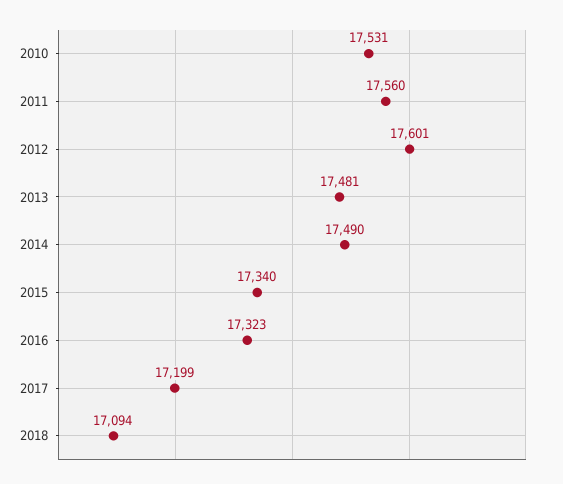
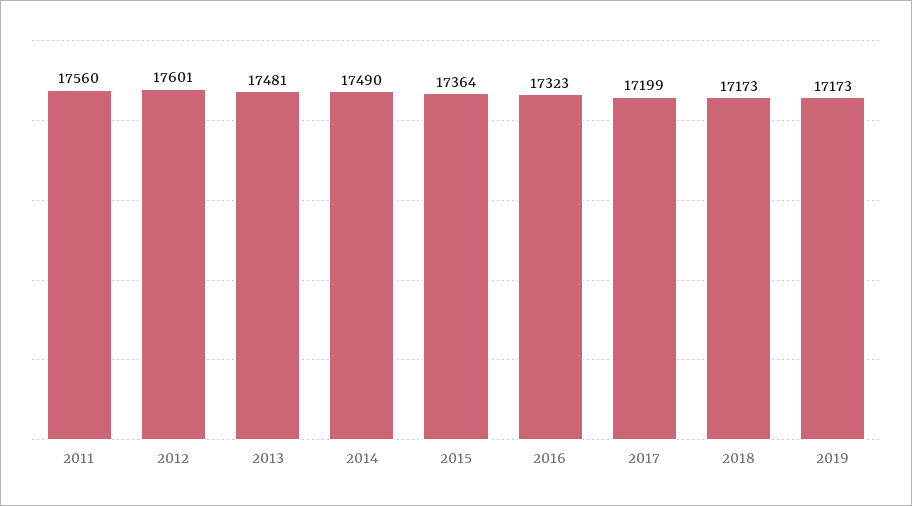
2010: 17531 -> none
2015: 17340 -> 17364
2018: 17094 -> 17173
2019: none -> 17173

